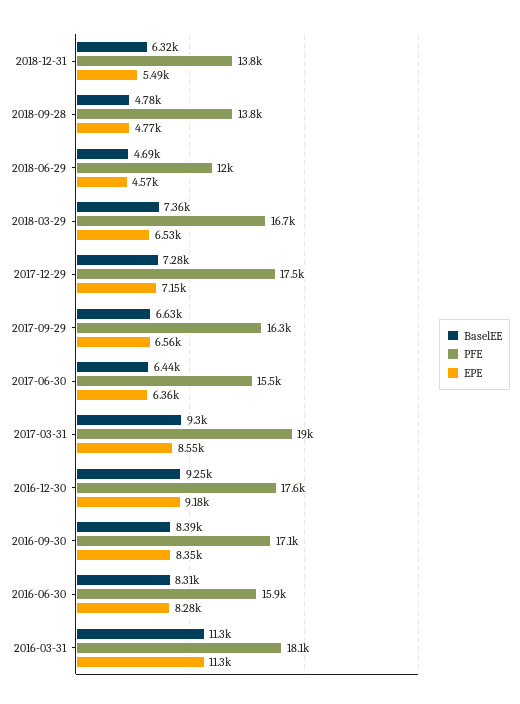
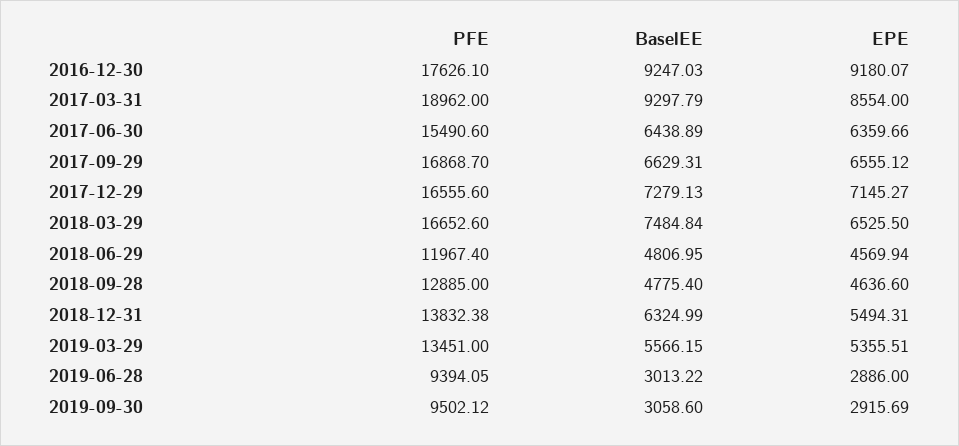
PFE, 2018-09-28: 13800 -> 12885
EPE, 2018-09-28: 4770 -> 4636.6
BaselEE, 2018-06-29: 4690 -> 4806.95
BaselEE, 2018-03-29: 7360 -> 7484.84
PFE, 2017-12-29: 17500 -> 16555.6
PFE, 2017-09-29: 16300 -> 16868.7
BaselEE, 2016-09-30: 8390 -> none
PFE, 2016-09-30: 17100 -> none
EPE, 2016-09-30: 8350 -> none
BaselEE, 2016-06-30: 8310 -> none
PFE, 2016-06-30: 15900 -> none
EPE, 2016-06-30: 8280 -> none
BaselEE, 2016-03-31: 11300 -> none
PFE, 2016-03-31: 18100 -> none
EPE, 2016-03-31: 11300 -> none
PFE, 2019-03-29: none -> 13451
BaselEE, 2019-03-29: none -> 5566.15
EPE, 2019-03-29: none -> 5355.51
PFE, 2019-06-28: none -> 9394.05
BaselEE, 2019-06-28: none -> 3013.22
EPE, 2019-06-28: none -> 2886
PFE, 2019-09-30: none -> 9502.12
BaselEE, 2019-09-30: none -> 3058.6
EPE, 2019-09-30: none -> 2915.69

